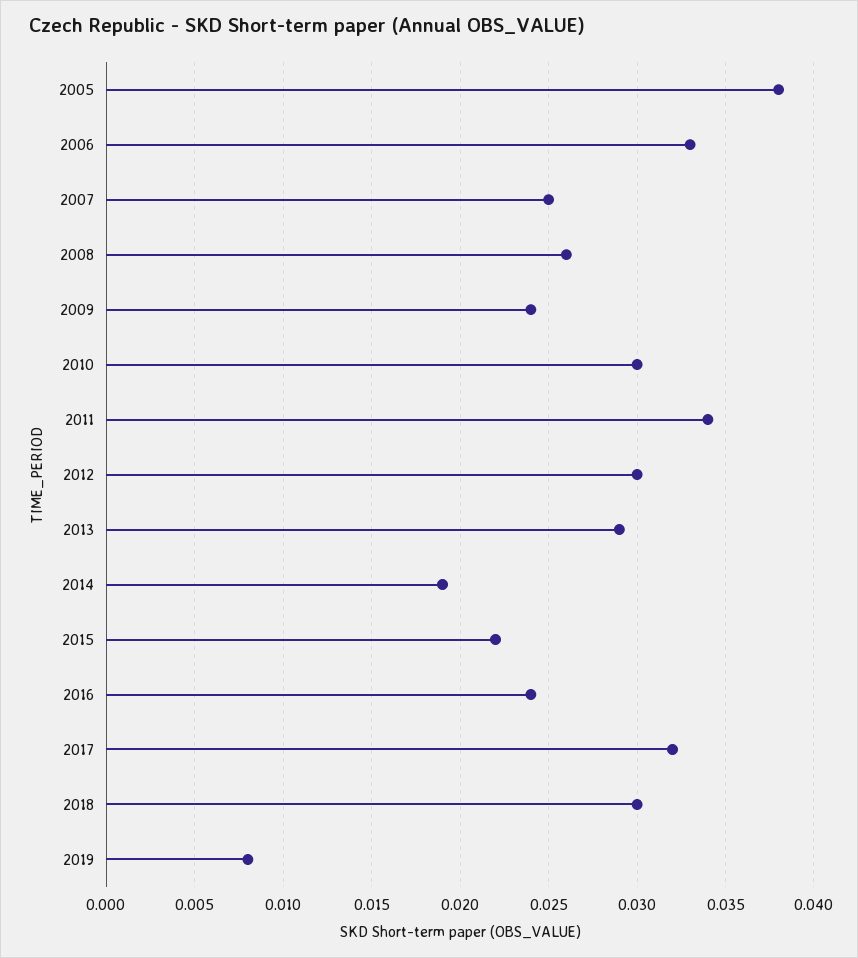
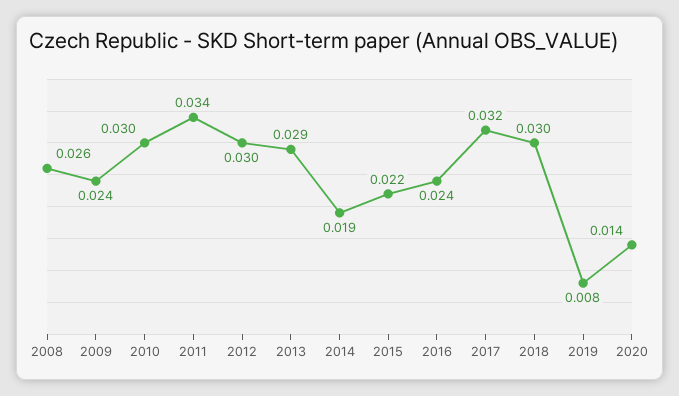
2005: 0.038 -> none
2006: 0.033 -> none
2007: 0.025 -> none
2020: none -> 0.014

